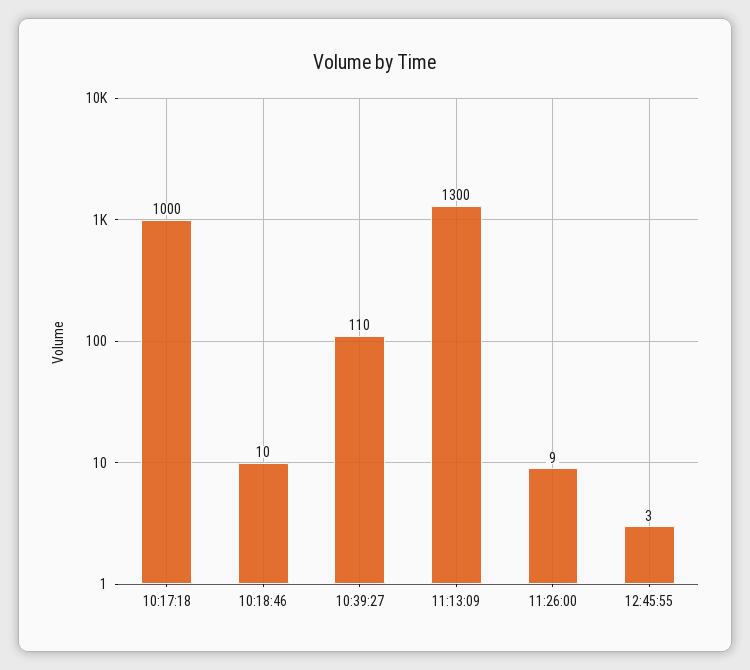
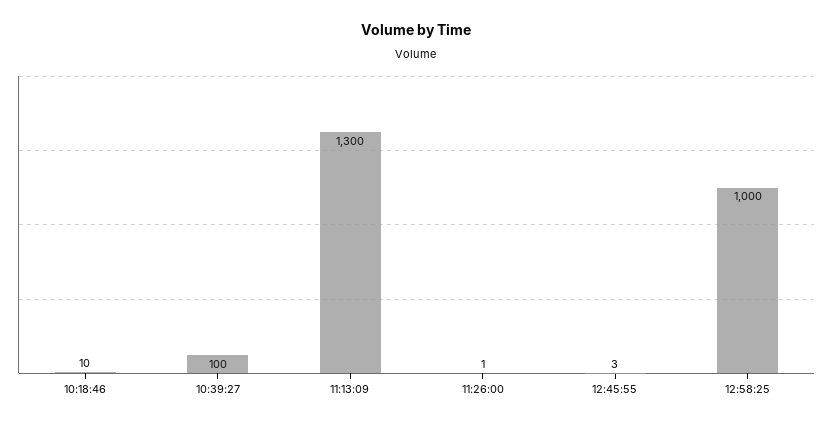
10:17:18: 1000 -> none
10:39:27: 110 -> 100
11:26:00: 9 -> 1
12:58:25: none -> 1000

